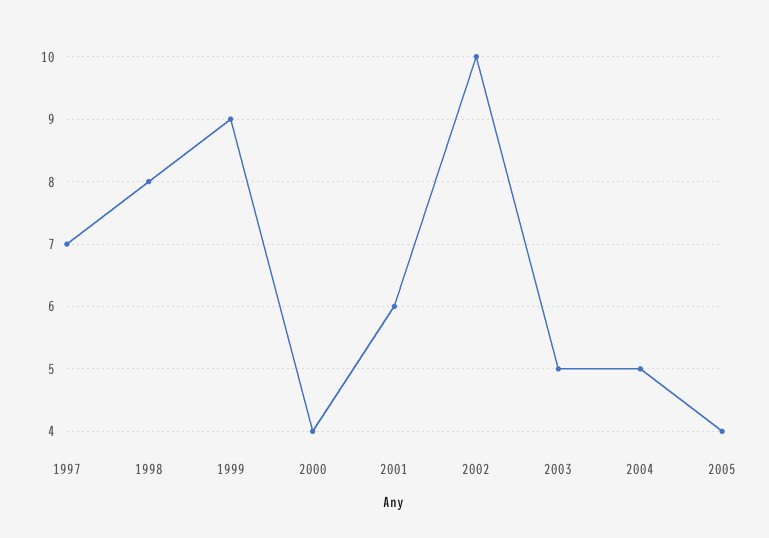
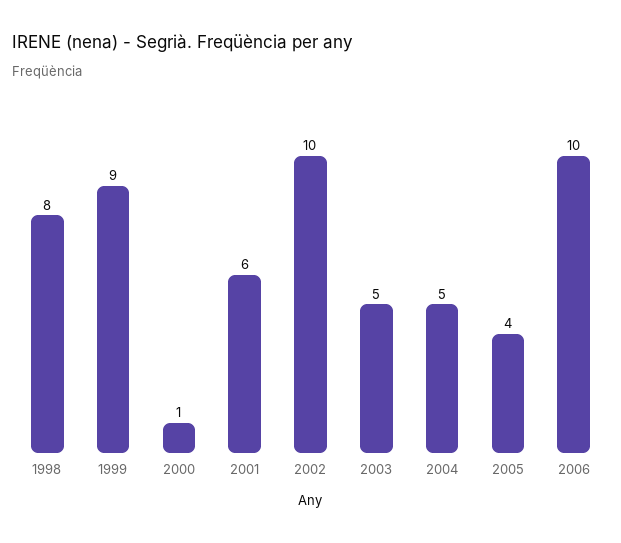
1997: 7 -> none
2000: 4 -> 1
2006: none -> 10

